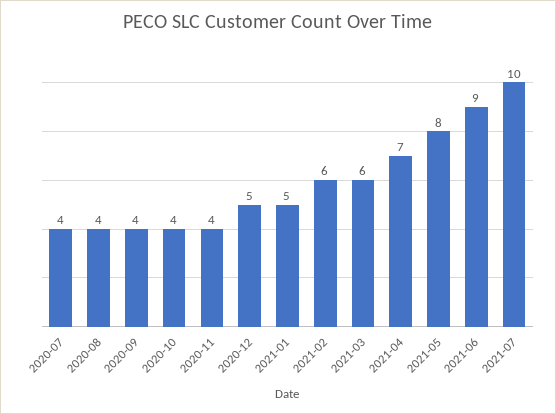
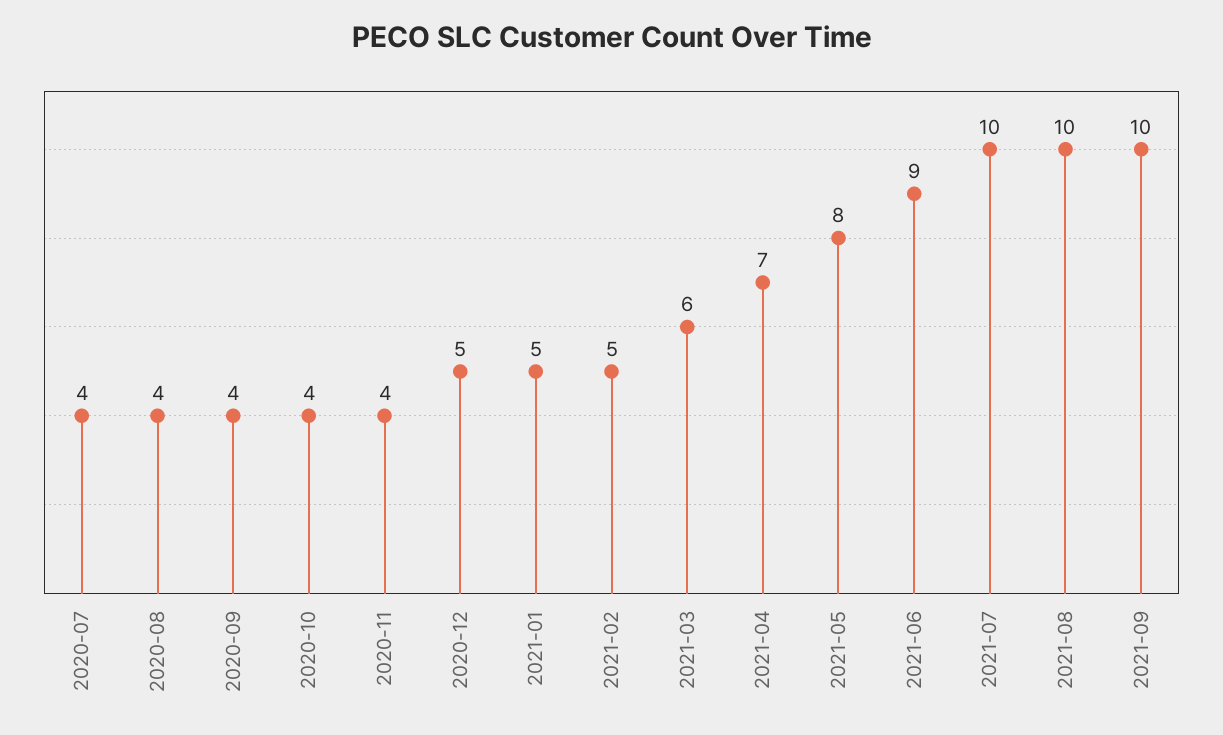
2021-02: 6 -> 5
2021-08: none -> 10
2021-09: none -> 10

